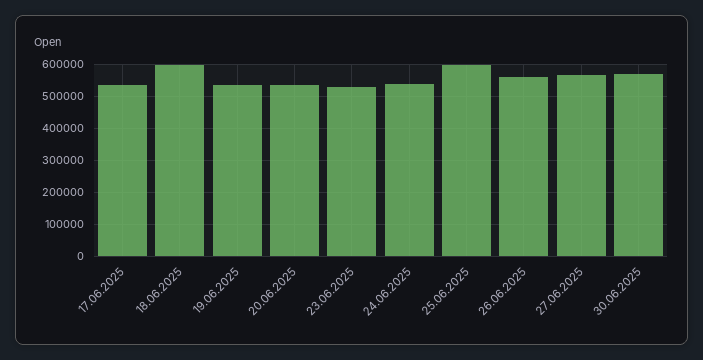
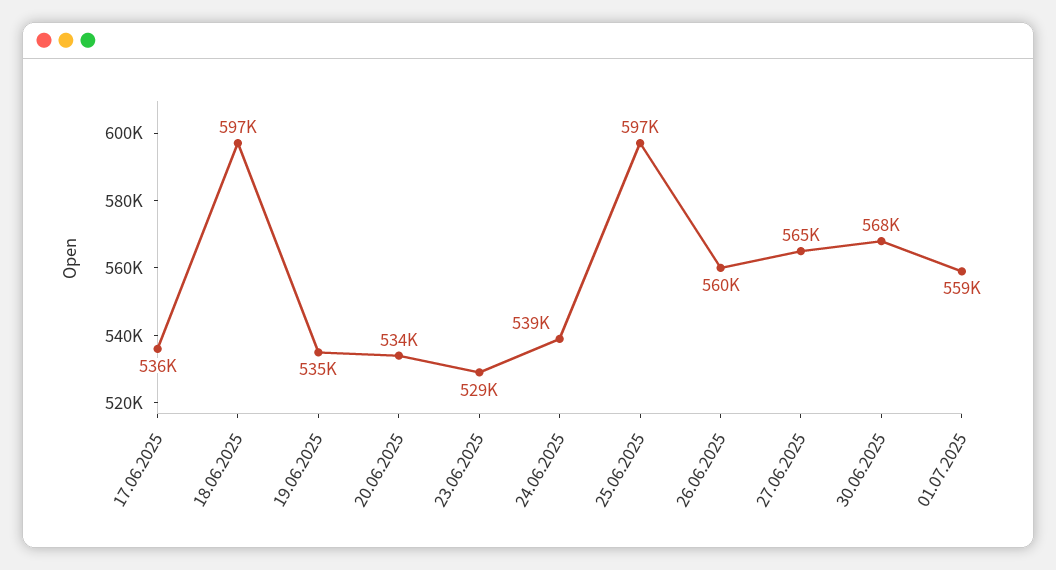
01.07.2025: none -> 559000

